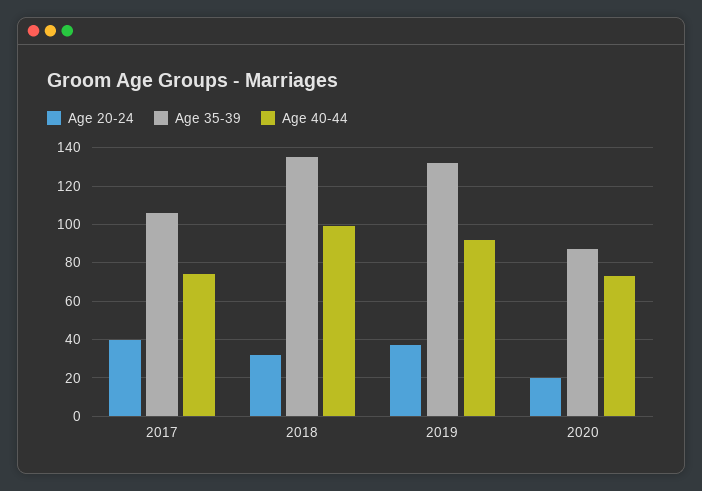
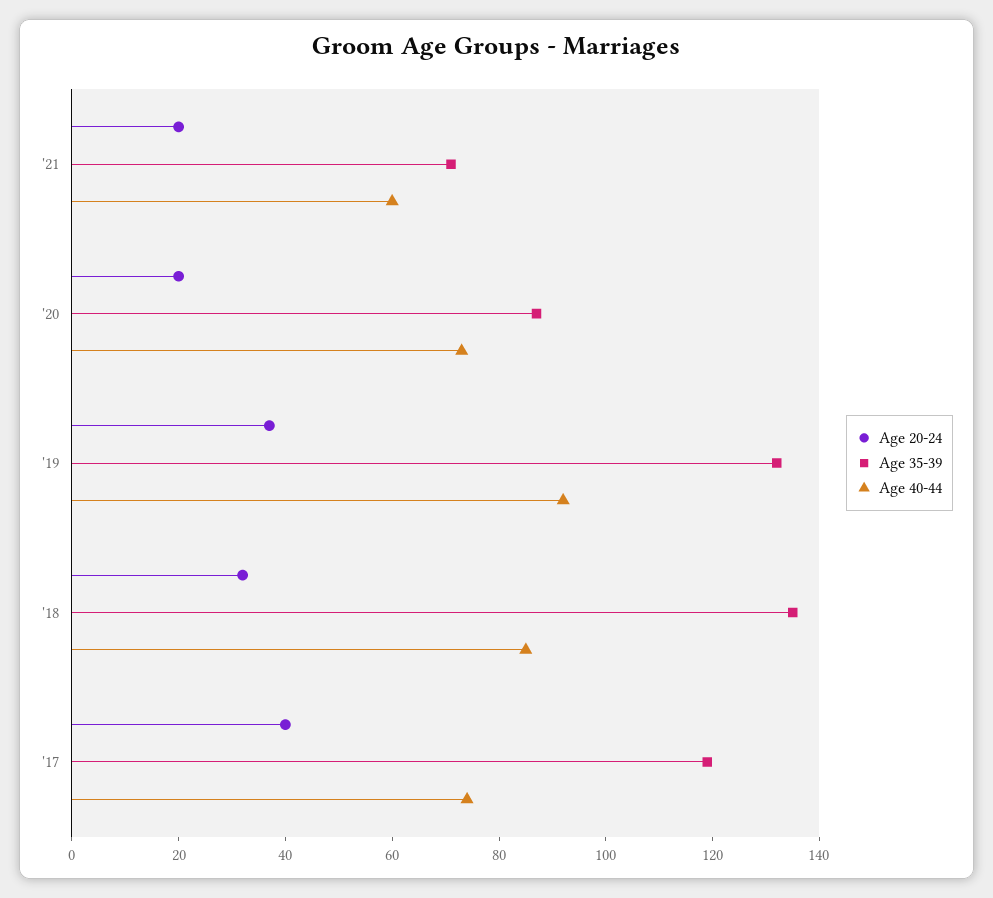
Age 35-39, 2017: 105 -> 120
Age 40-44, 2018: 100 -> 85
Age 20-24, '21: none -> 20
Age 35-39, '21: none -> 70
Age 40-44, '21: none -> 60

